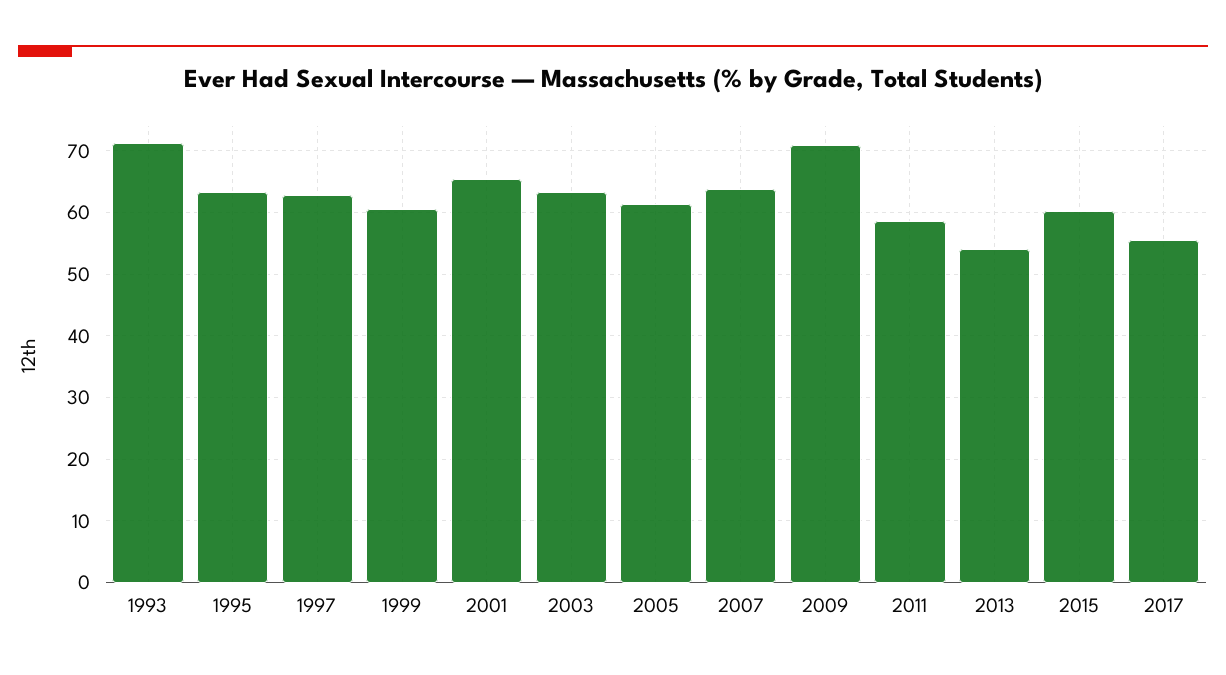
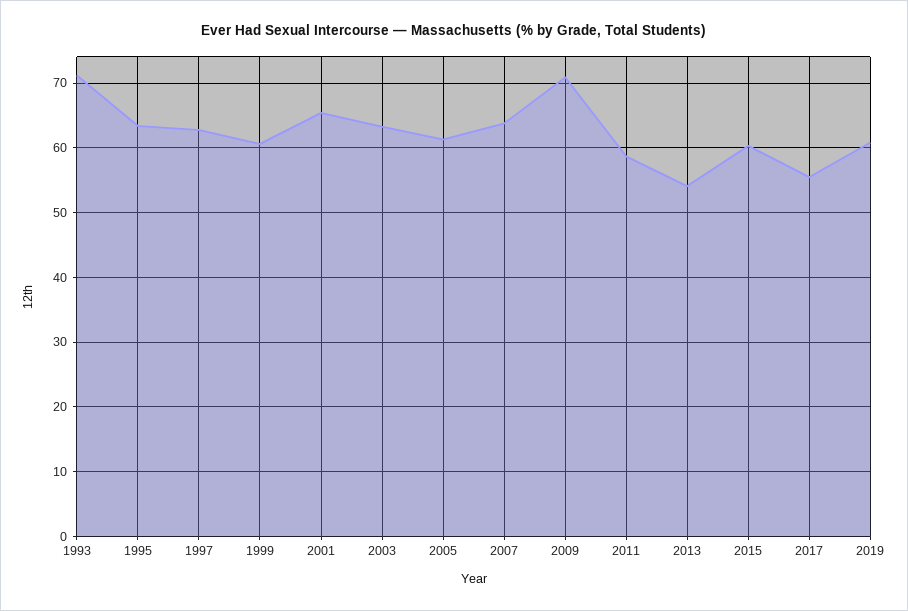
2019: none -> 61

